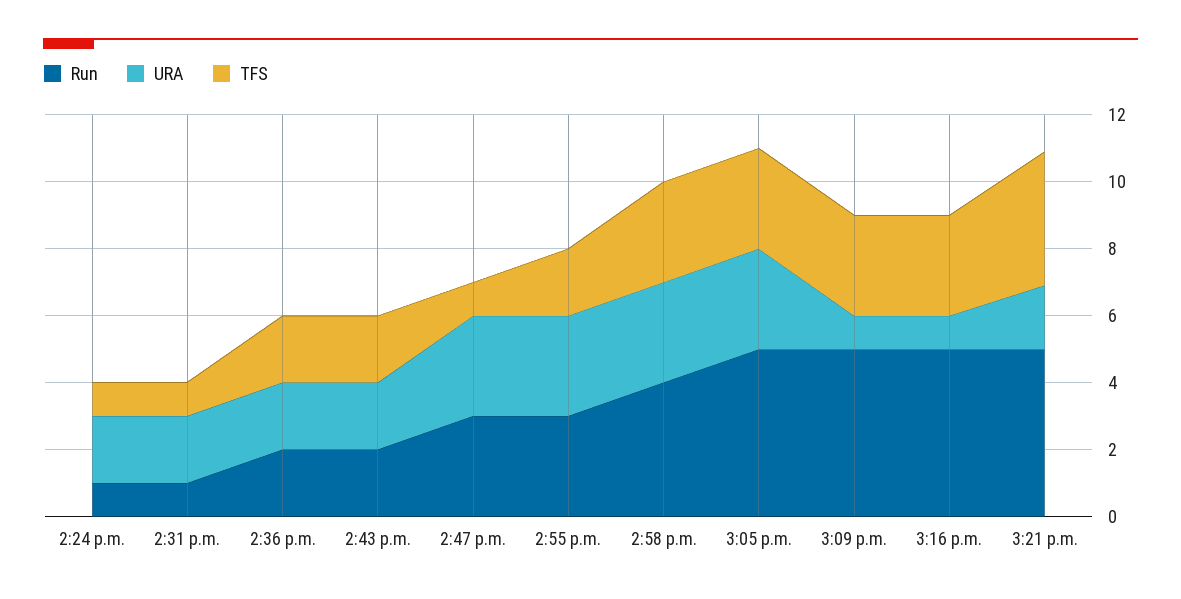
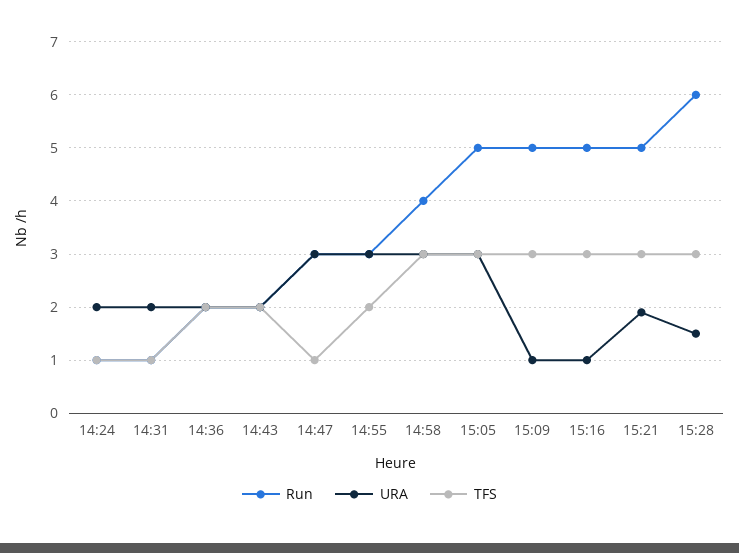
TFS, 3:21 p.m.: 4 -> 3
Run, 15:28: none -> 6
URA, 15:28: none -> 1.5
TFS, 15:28: none -> 3

